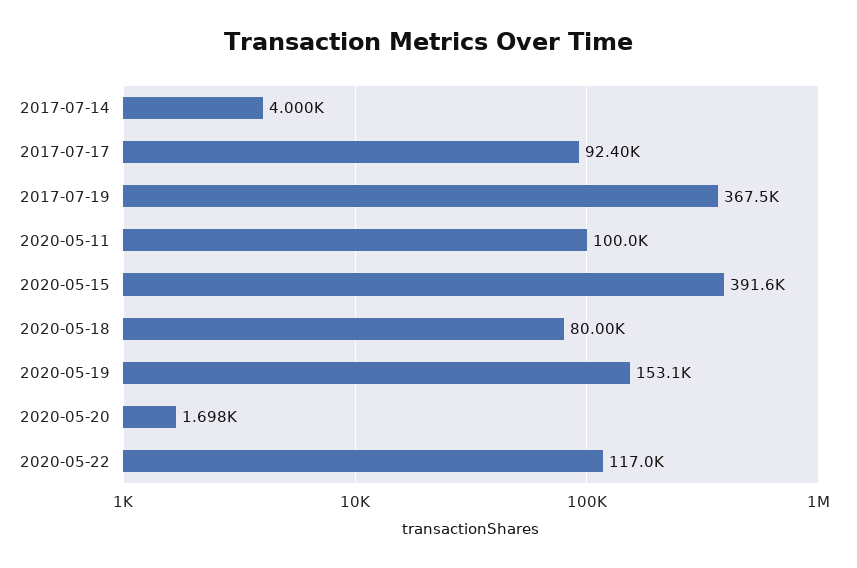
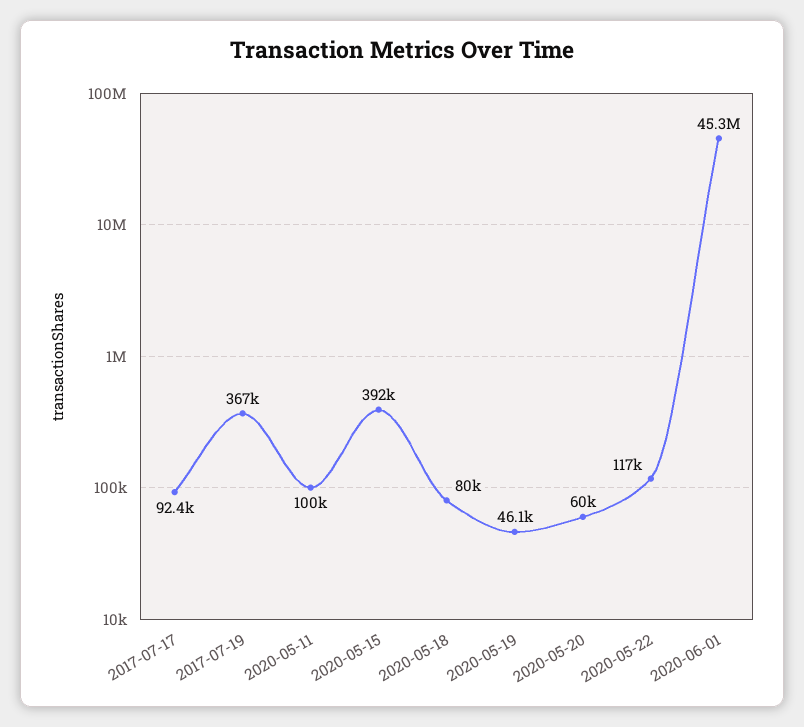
2017-07-14: 4000 -> none
2020-05-19: 153100 -> 46100
2020-05-20: 1698 -> 60000
2020-06-01: none -> 45300000

